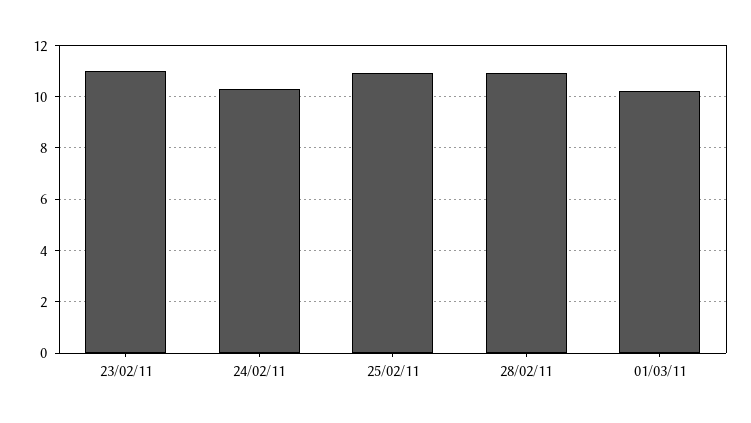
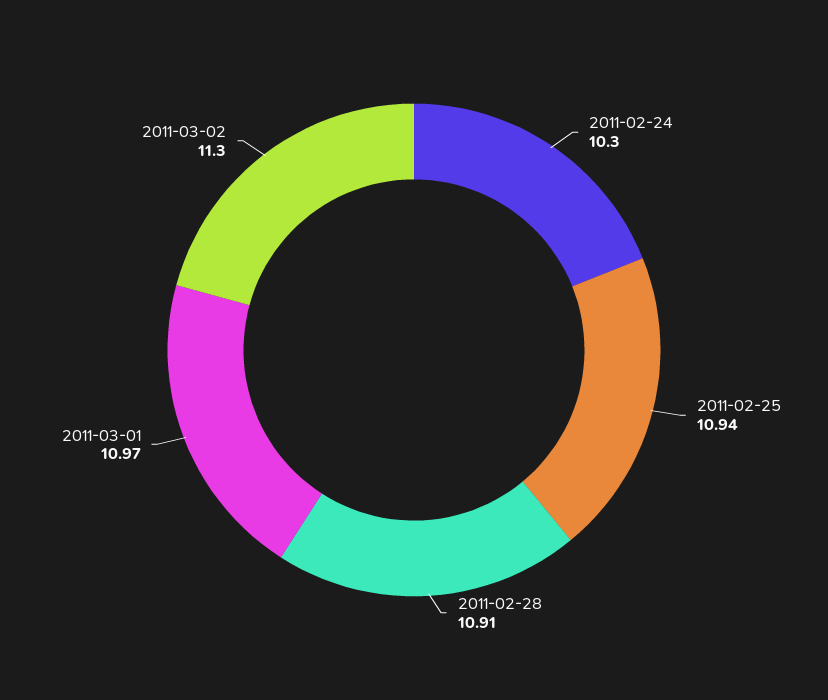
23/02/11: 11 -> none
01/03/11: 10.25 -> 10.97
2011-03-02: none -> 11.3

